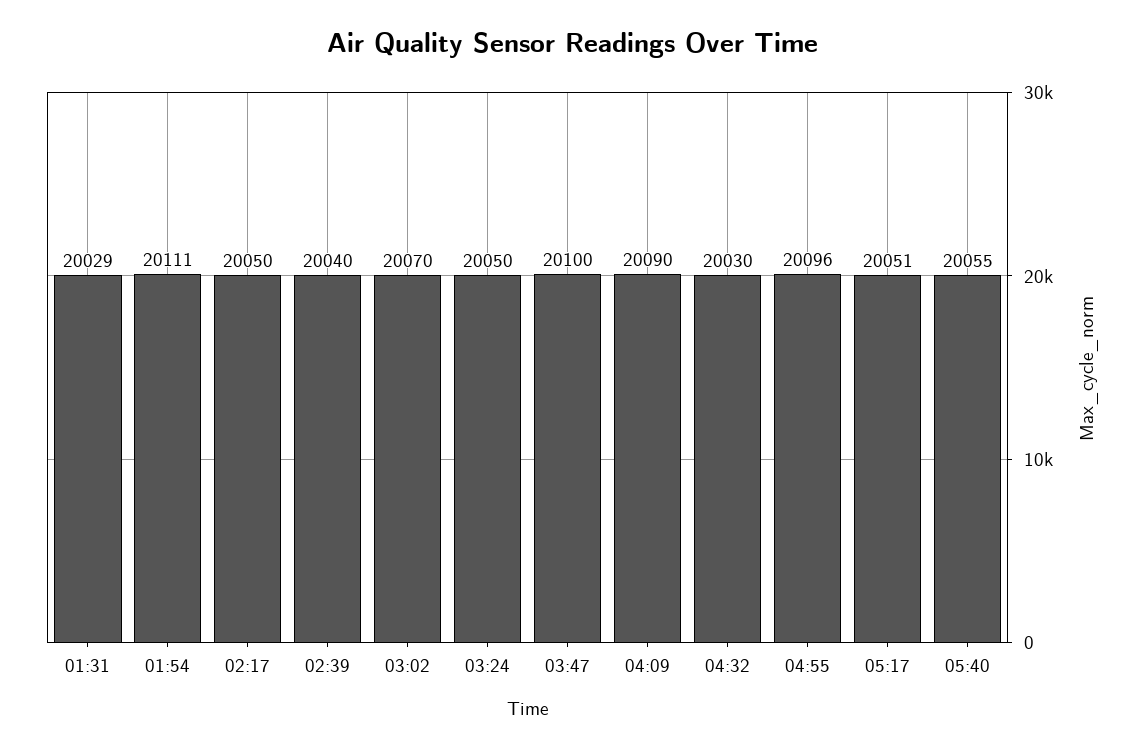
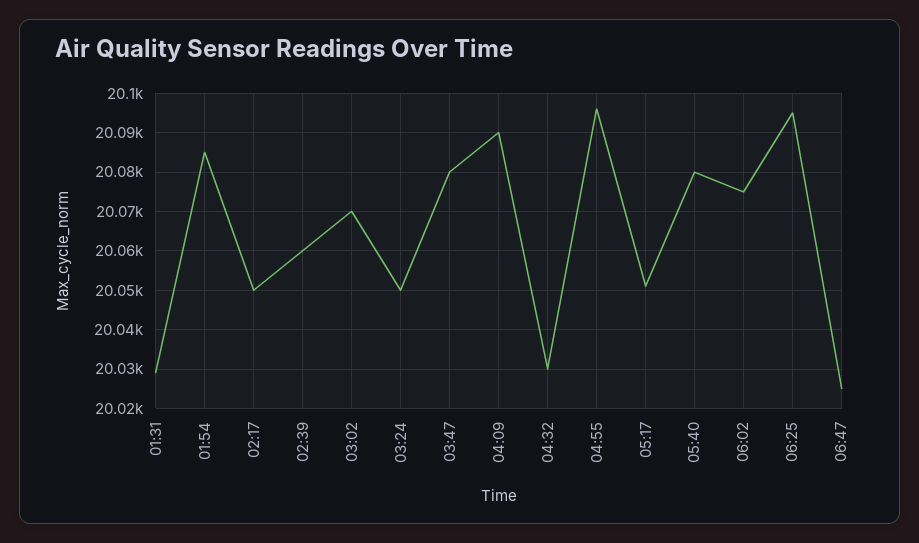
01:54: 20111 -> 20085
02:39: 20040 -> 20060
03:47: 20100 -> 20080
05:40: 20055 -> 20080
06:02: none -> 20075
06:25: none -> 20095
06:47: none -> 20025

